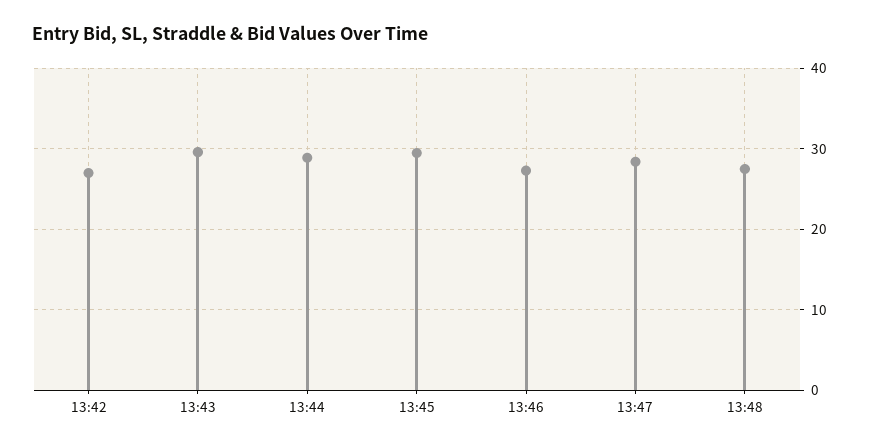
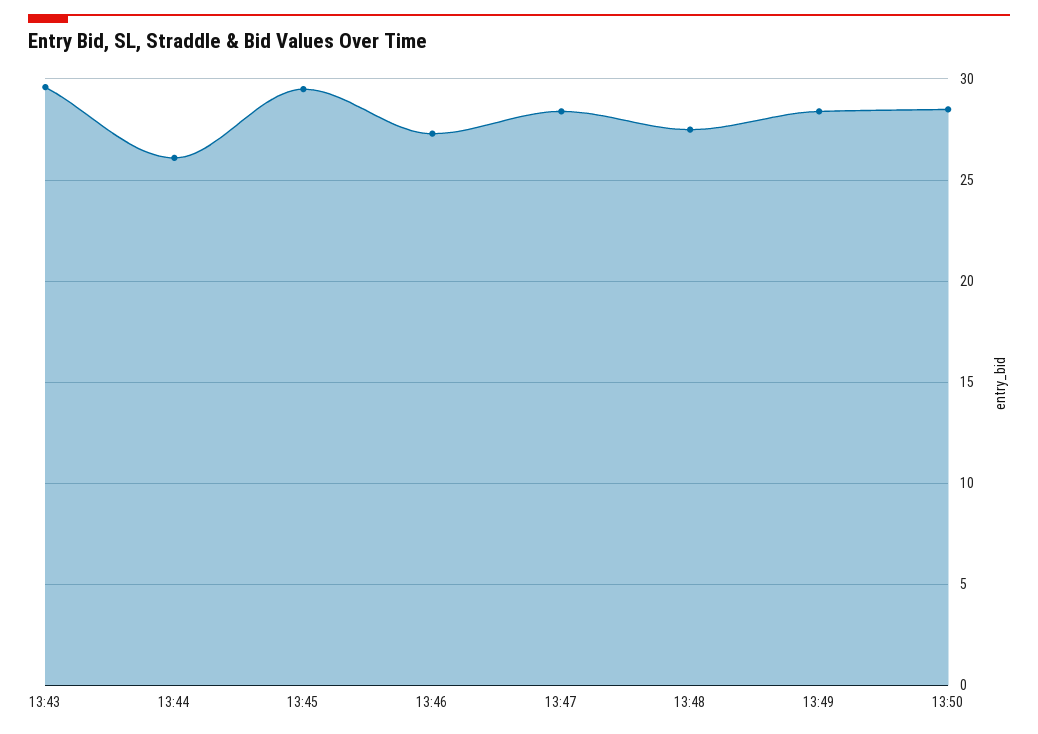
13:42: 27 -> none
13:44: 29 -> 26
13:49: none -> 28.5
13:50: none -> 28.5

